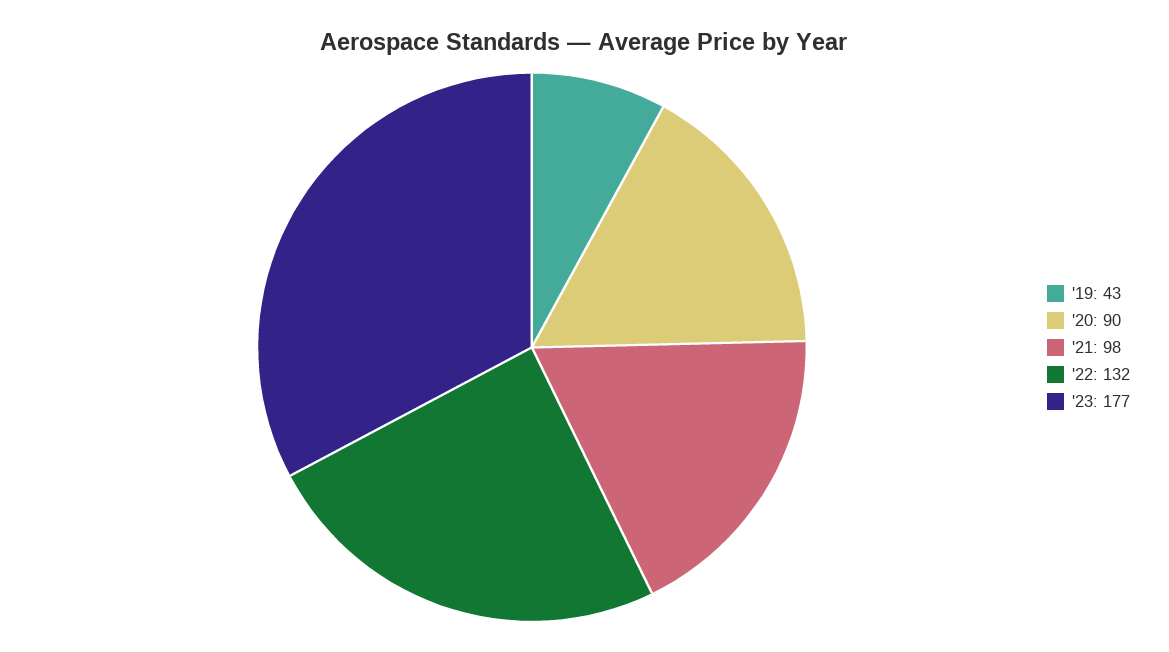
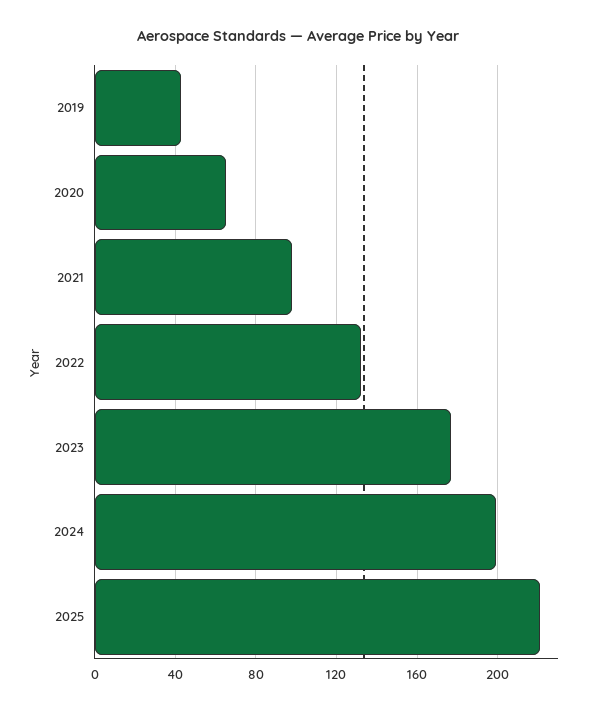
'20: 90 -> 65
2024: none -> 200
2025: none -> 220

